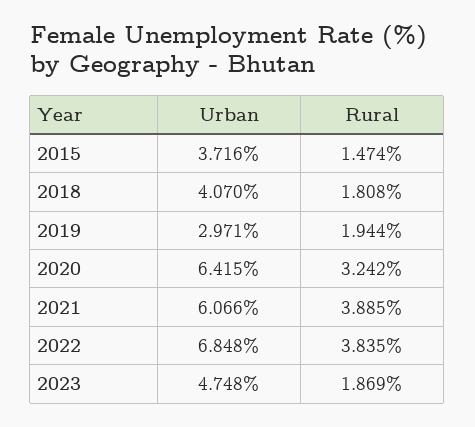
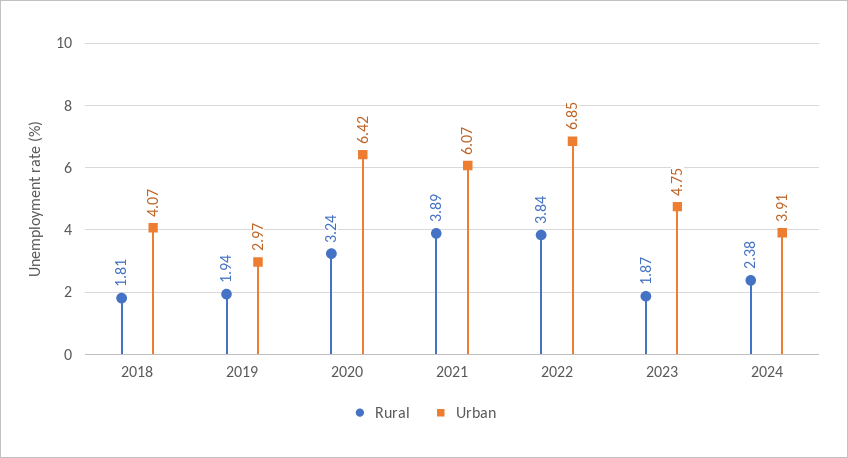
Urban, 2015: 3.716 -> none
Rural, 2015: 1.474 -> none
Rural, 2024: none -> 2.38
Urban, 2024: none -> 3.91

